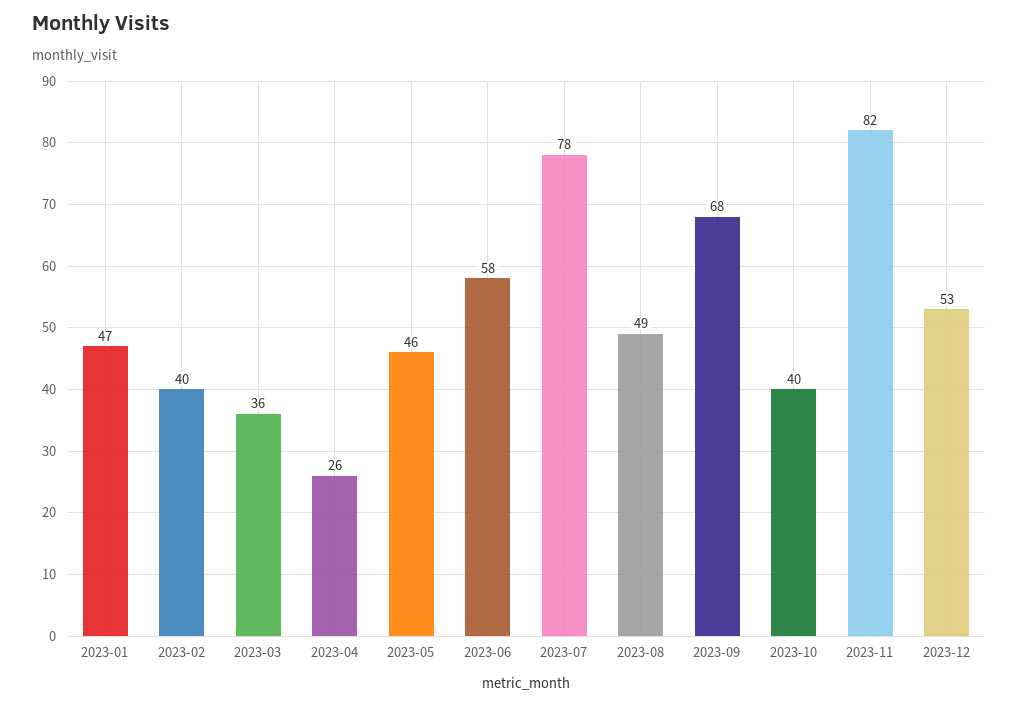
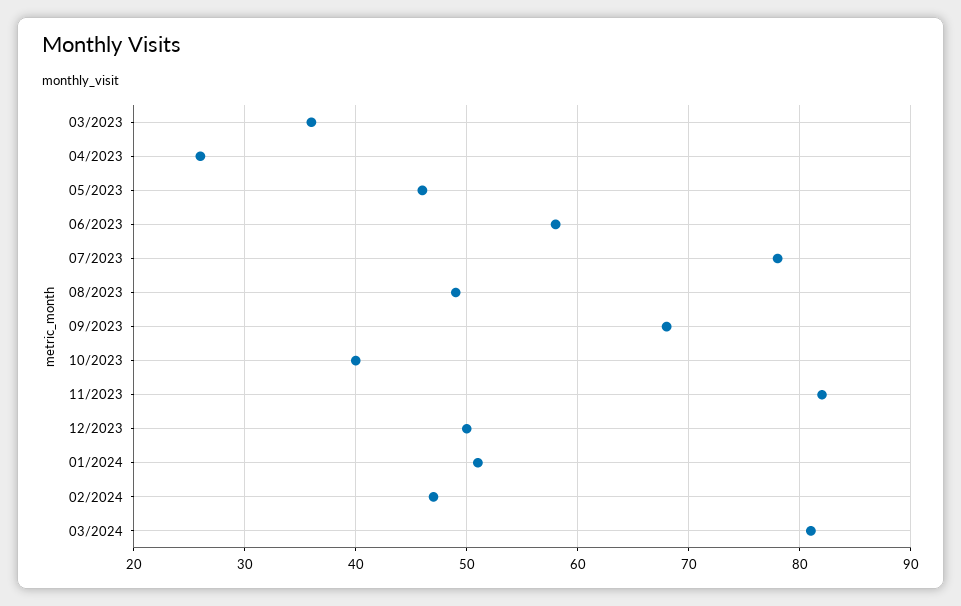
2023-01: 47 -> none
2023-02: 40 -> none
2023-12: 53 -> 50
01/2024: none -> 51
02/2024: none -> 47
03/2024: none -> 81

